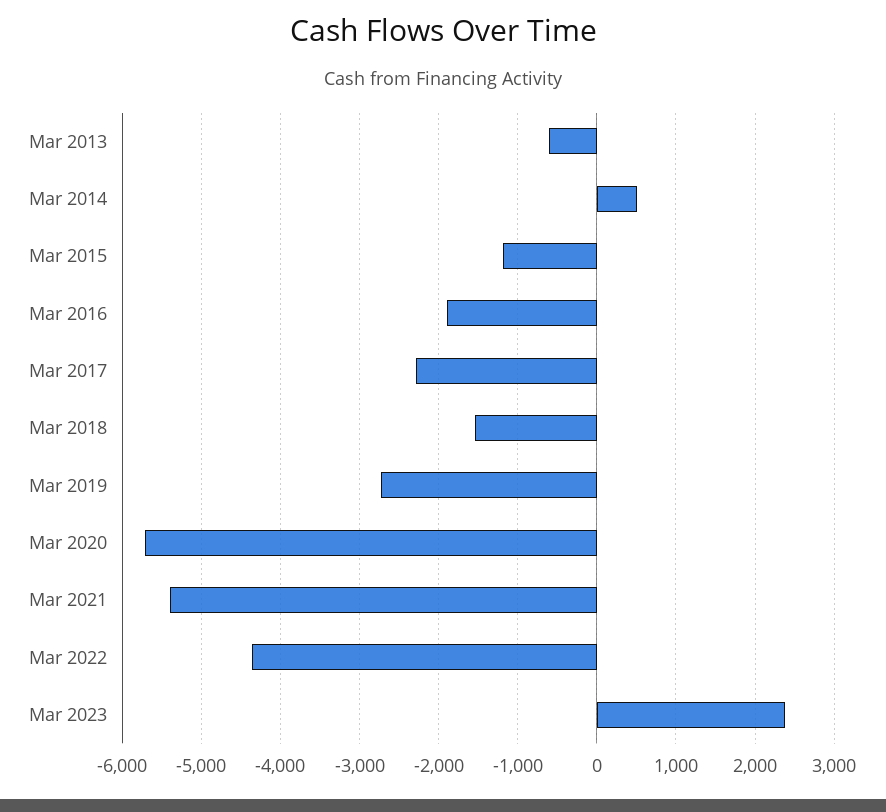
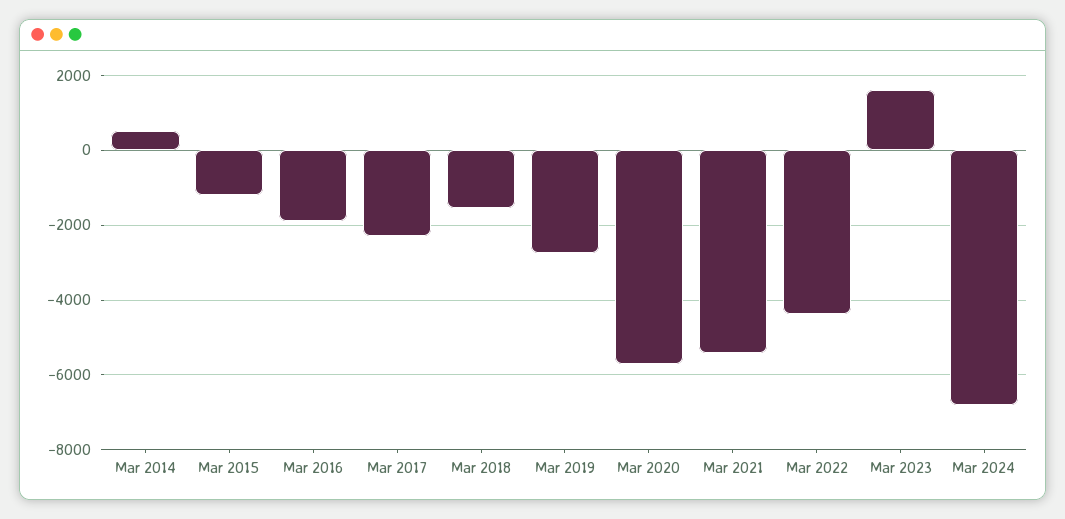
Mar 2013: -600 -> none
Mar 2023: 2400 -> 1600
Mar 2024: none -> -6800

